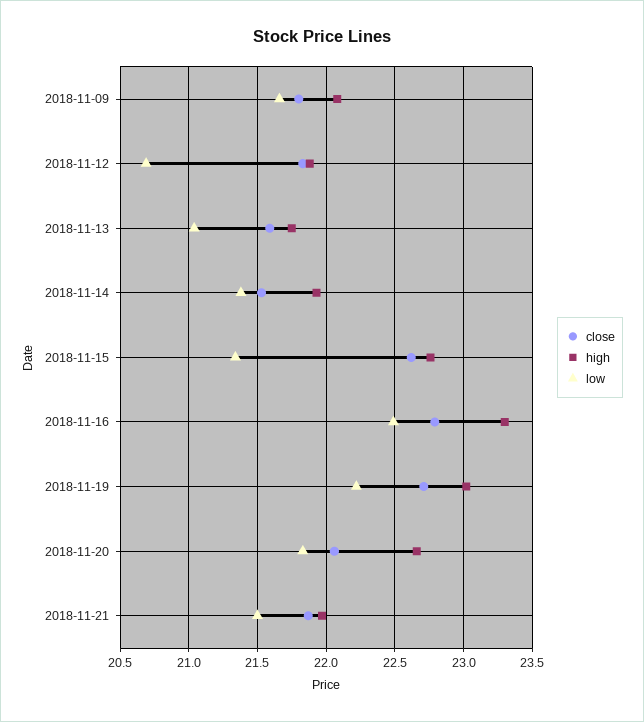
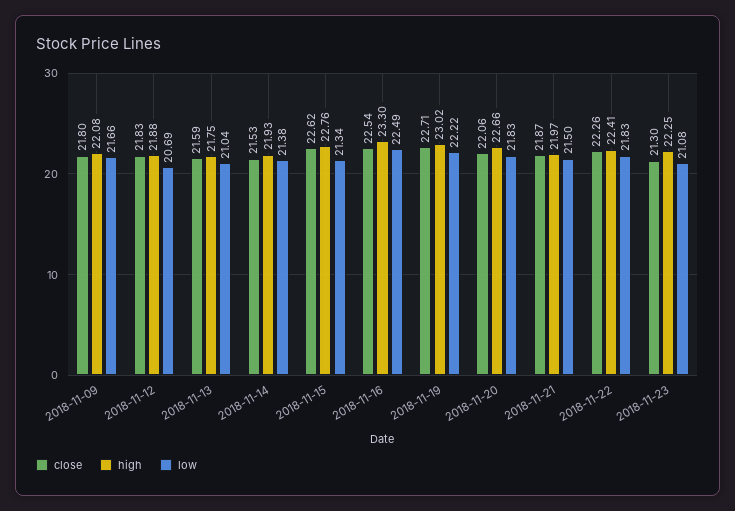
close, 2018-11-16: 22.8 -> 22.54
close, 2018-11-22: none -> 22.26
high, 2018-11-22: none -> 22.41
low, 2018-11-22: none -> 21.83
close, 2018-11-23: none -> 21.3
high, 2018-11-23: none -> 22.25
low, 2018-11-23: none -> 21.08

